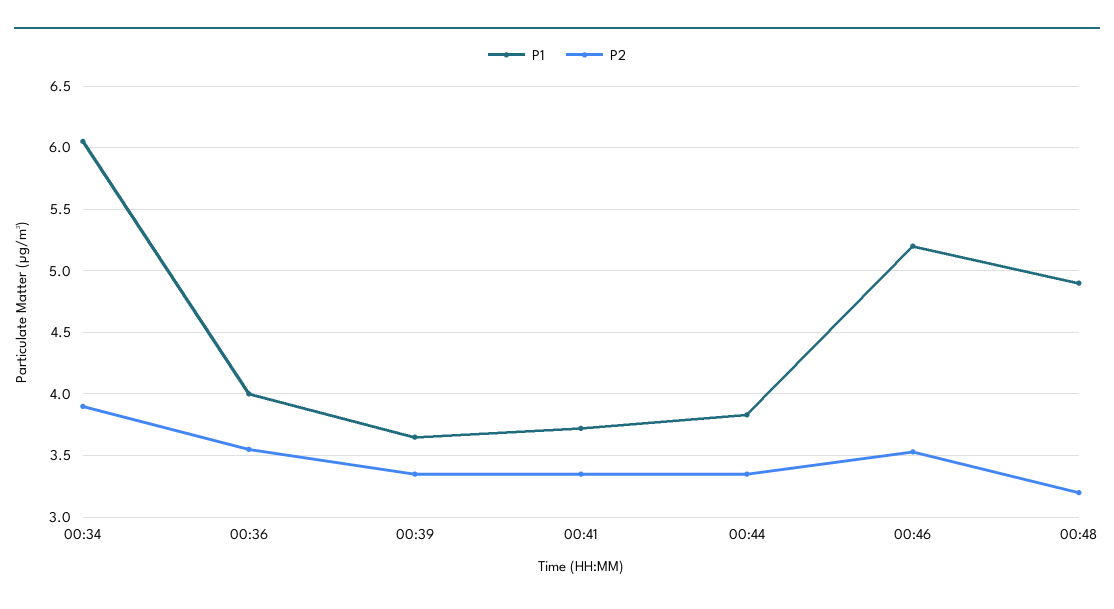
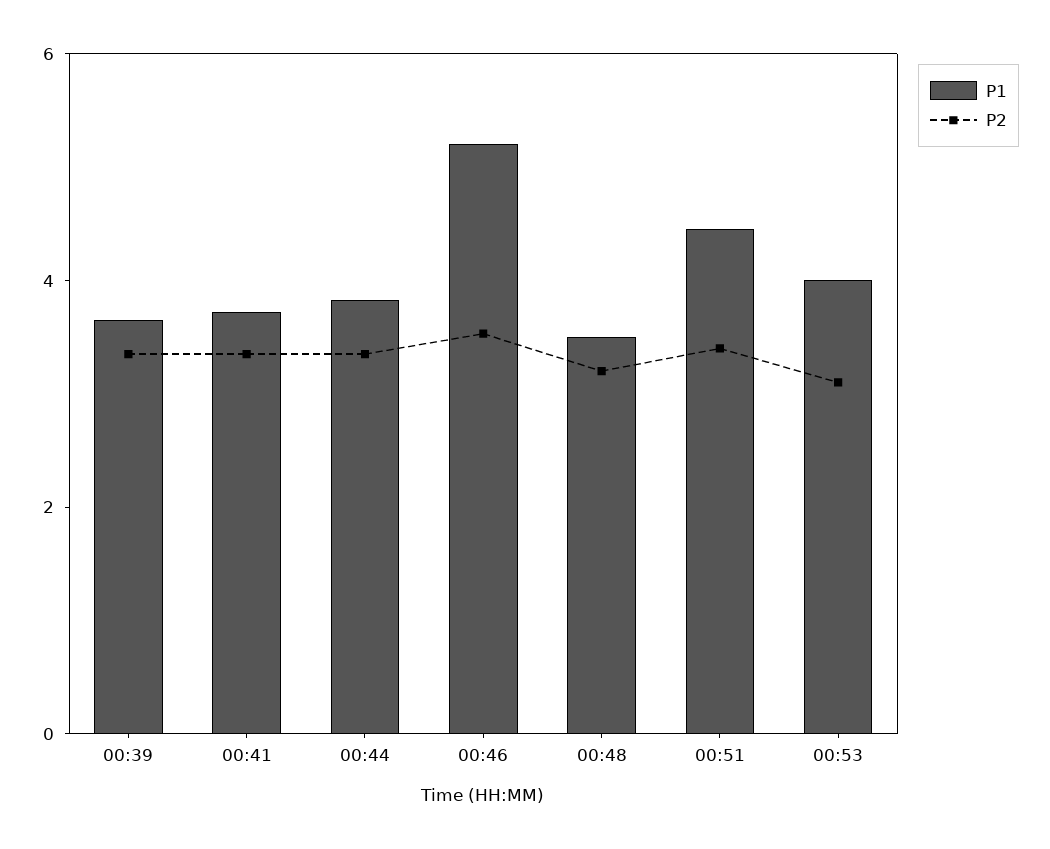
P1, 00:34: 6.05 -> none
P2, 00:34: 3.9 -> none
P1, 00:36: 4 -> none
P2, 00:36: 3.55 -> none
P1, 00:48: 4.9 -> 3.5
P1, 00:51: none -> 4.5
P2, 00:51: none -> 3.5
P1, 00:53: none -> 4
P2, 00:53: none -> 3

